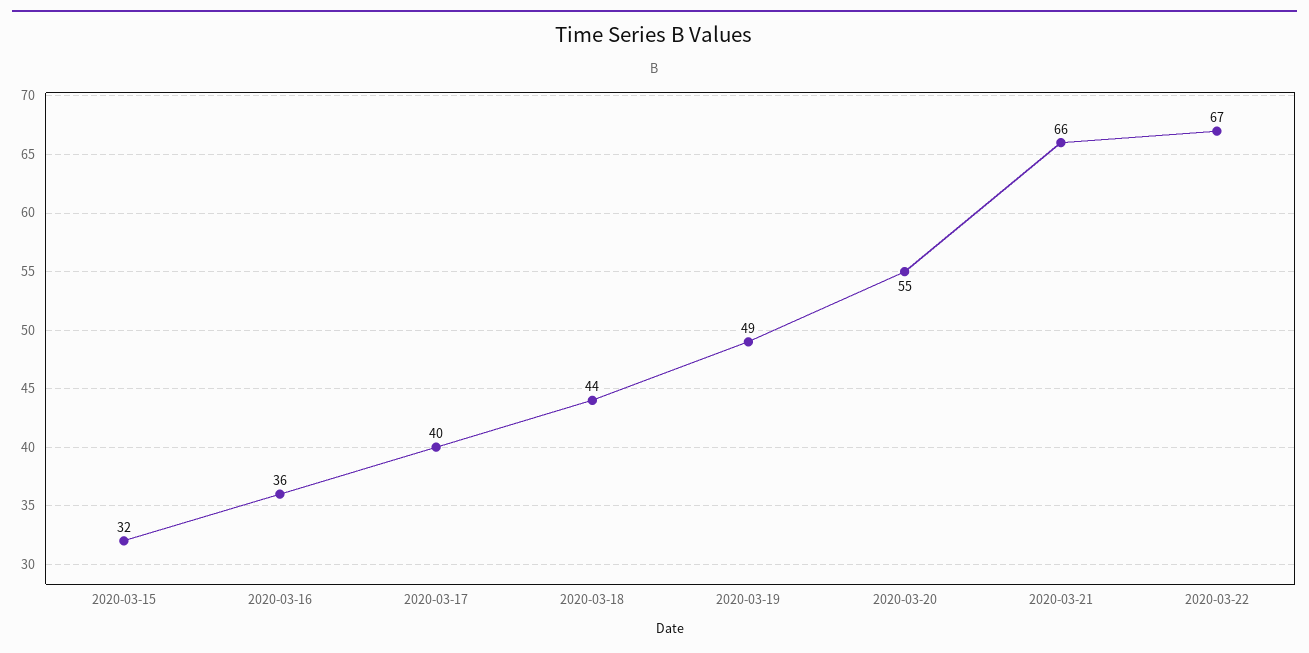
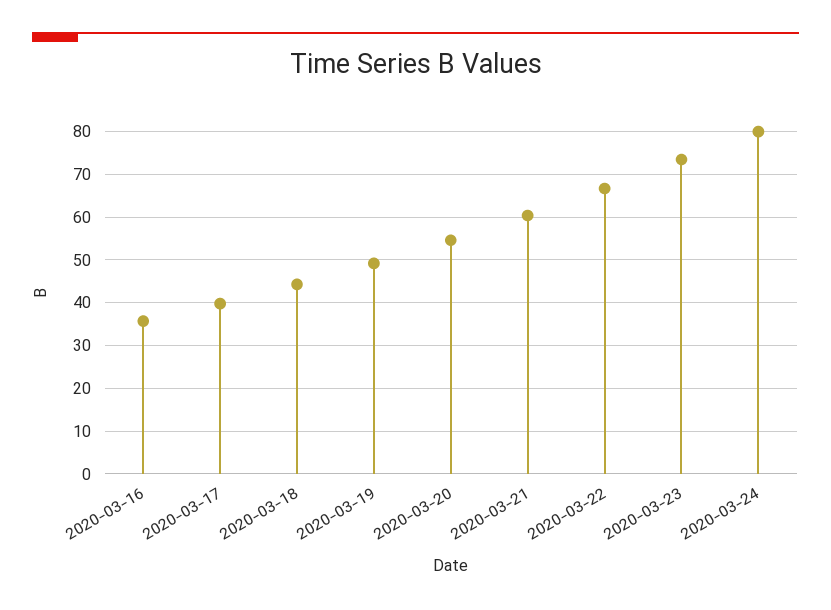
2020-03-15: 32 -> none
2020-03-21: 66 -> 60
2020-03-23: none -> 74
2020-03-24: none -> 80

